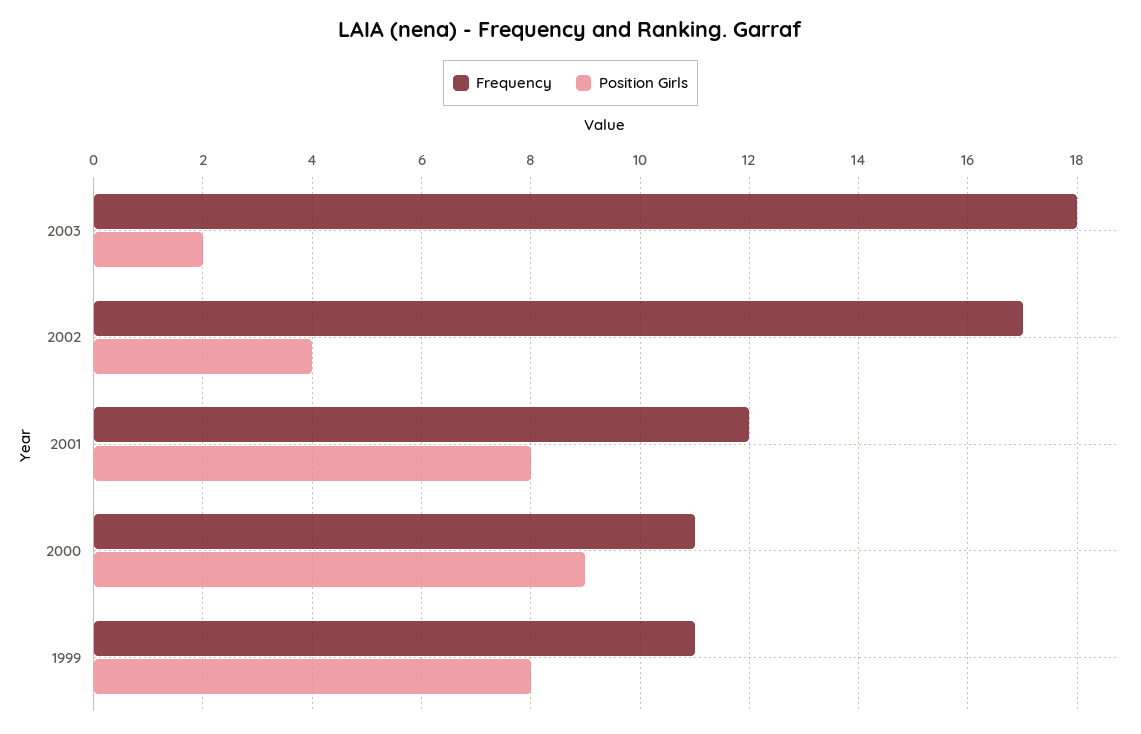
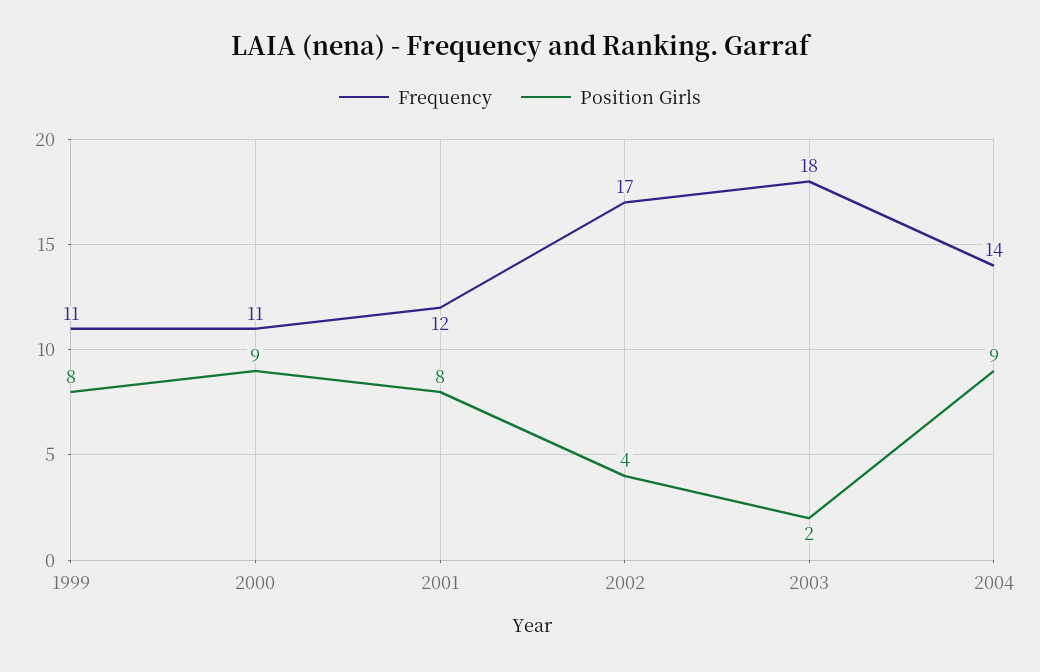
Frequency, 2004: none -> 14
Position Girls, 2004: none -> 9

